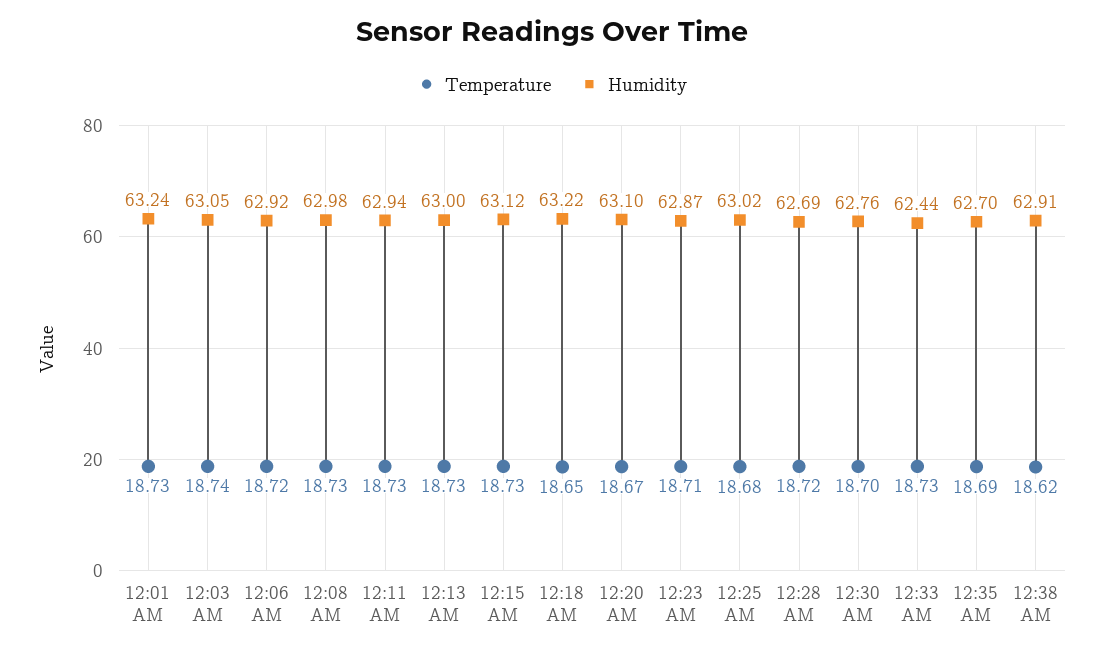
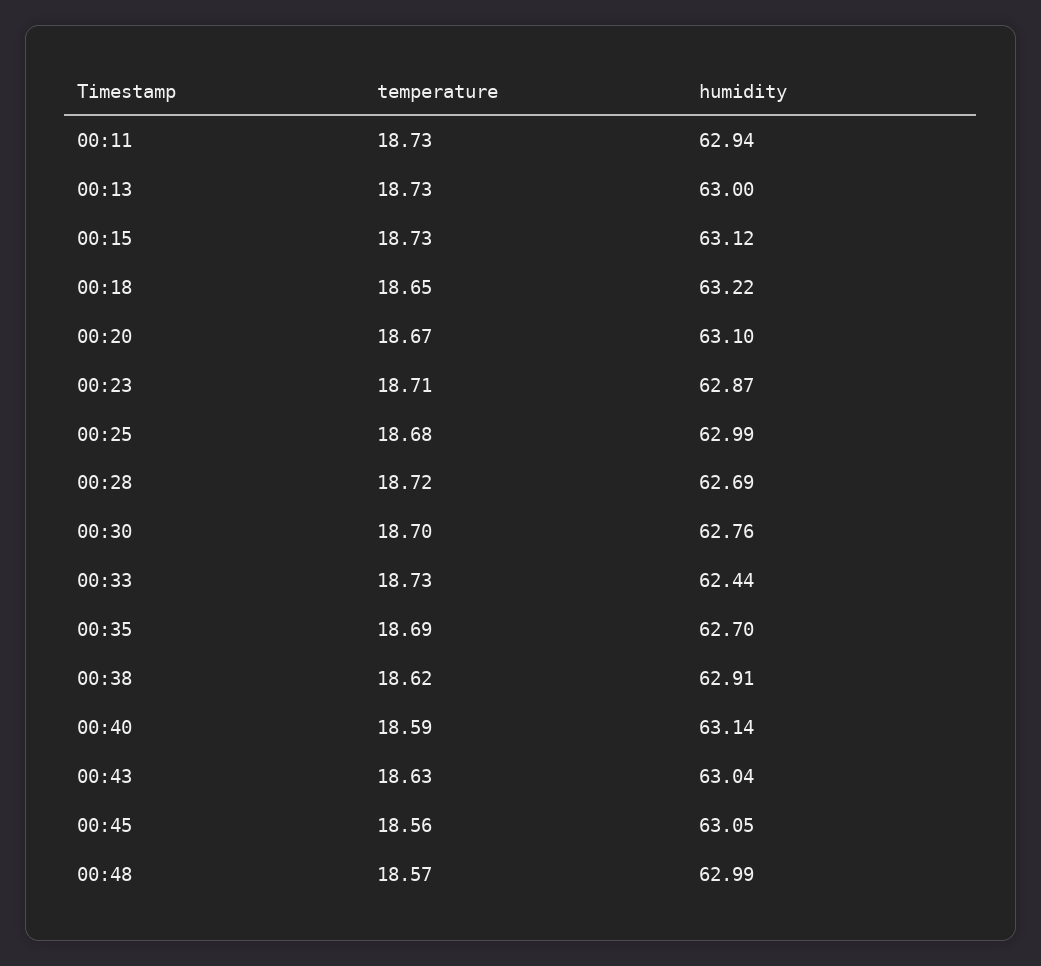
Temperature, 12:01 AM: 18.73 -> none
Humidity, 12:01 AM: 63.24 -> none
Temperature, 12:03 AM: 18.74 -> none
Humidity, 12:03 AM: 63.05 -> none
Temperature, 12:06 AM: 18.72 -> none
Humidity, 12:06 AM: 62.92 -> none
Temperature, 12:08 AM: 18.73 -> none
Humidity, 12:08 AM: 62.98 -> none
Humidity, 12:25 AM: 63.02 -> 62.99
Temperature, 00:40: none -> 18.59
Humidity, 00:40: none -> 63.14
Temperature, 00:43: none -> 18.63
Humidity, 00:43: none -> 63.04
Temperature, 00:45: none -> 18.56
Humidity, 00:45: none -> 63.05
Temperature, 00:48: none -> 18.57
Humidity, 00:48: none -> 62.99

